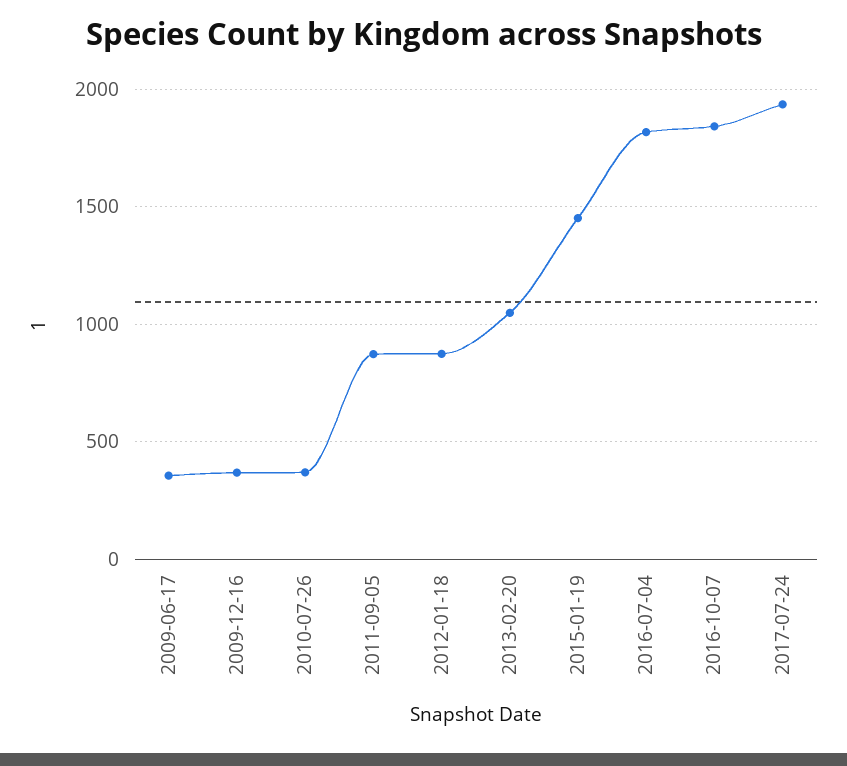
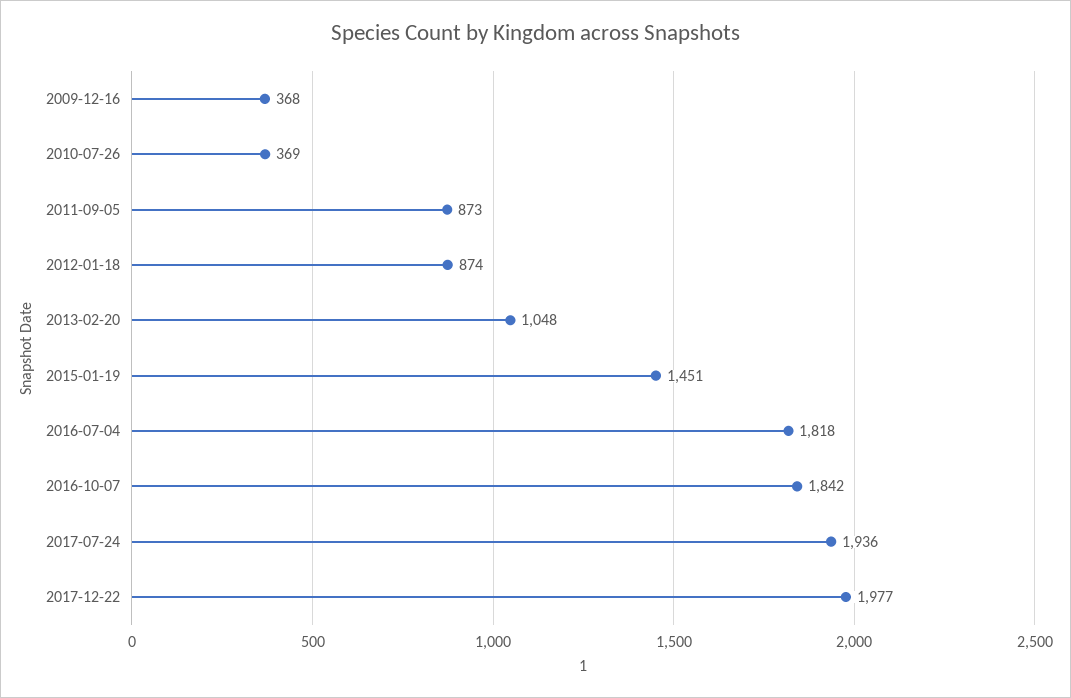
2009-06-17: 350 -> none
2017-12-22: none -> 1977

